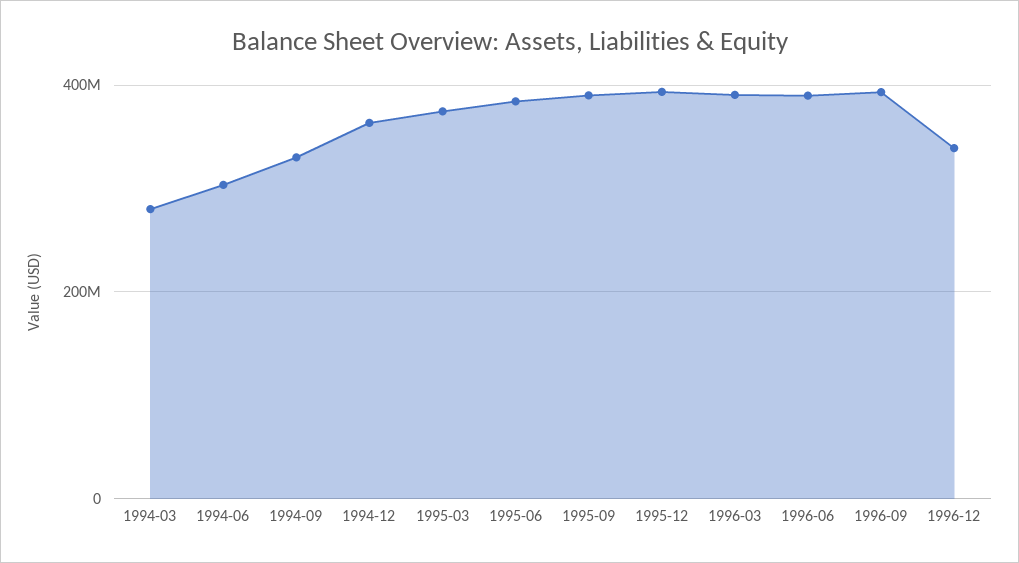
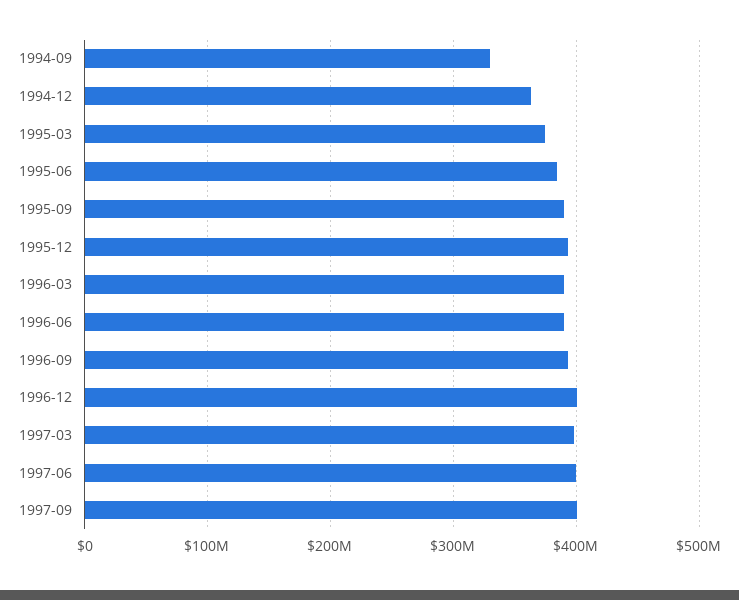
1994-03: 280000000 -> none
1994-06: 300000000 -> none
1996-12: 340000000 -> 400000000
1997-03: none -> 400000000
1997-06: none -> 400000000
1997-09: none -> 400000000

